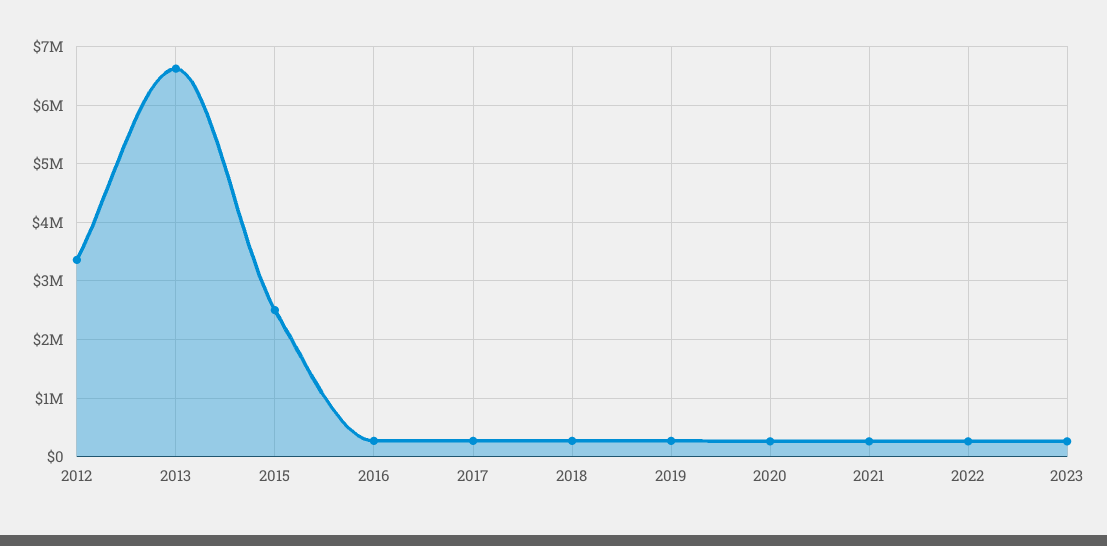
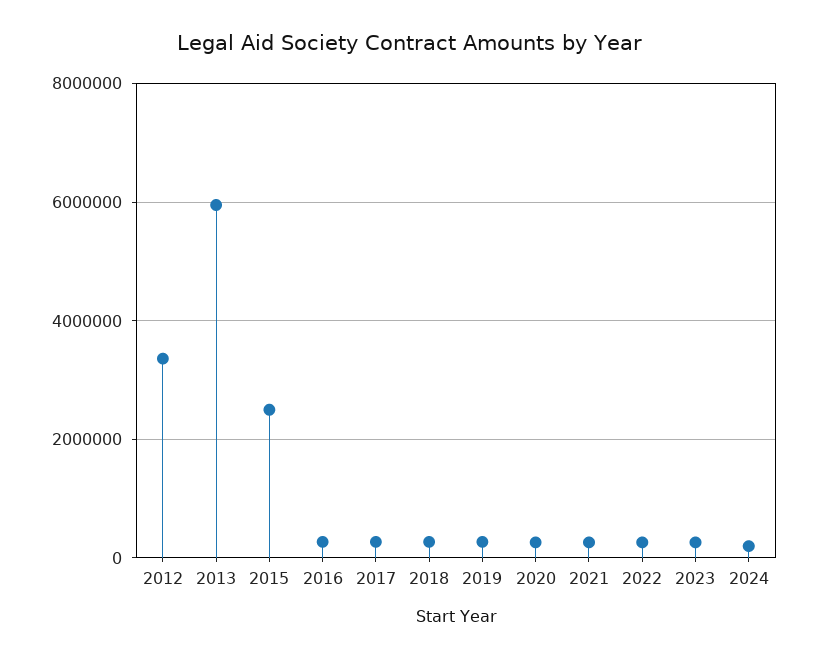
2013: 6600000 -> 6000000
2024: none -> 200000

